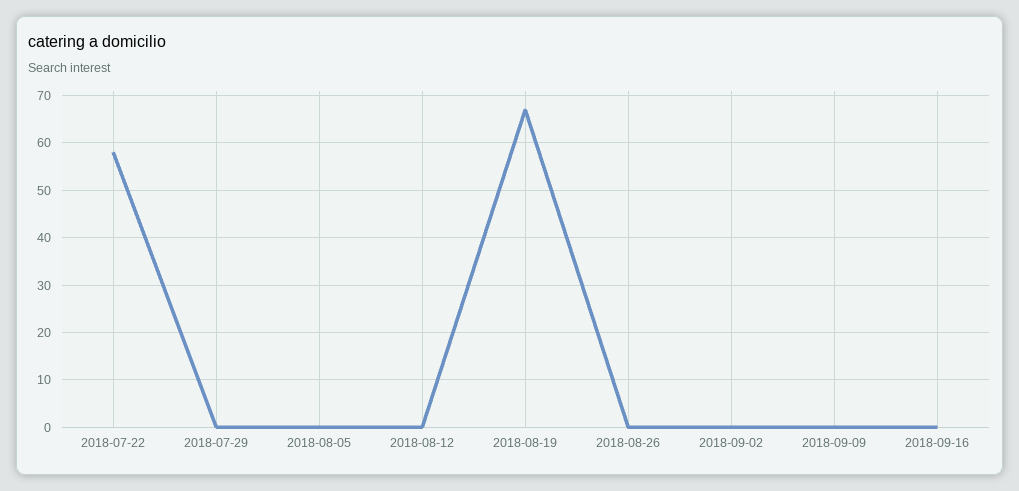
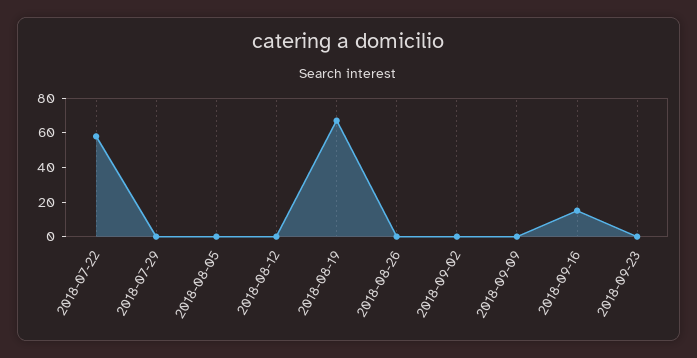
2018-09-16: 0 -> 15
2018-09-23: none -> 0

